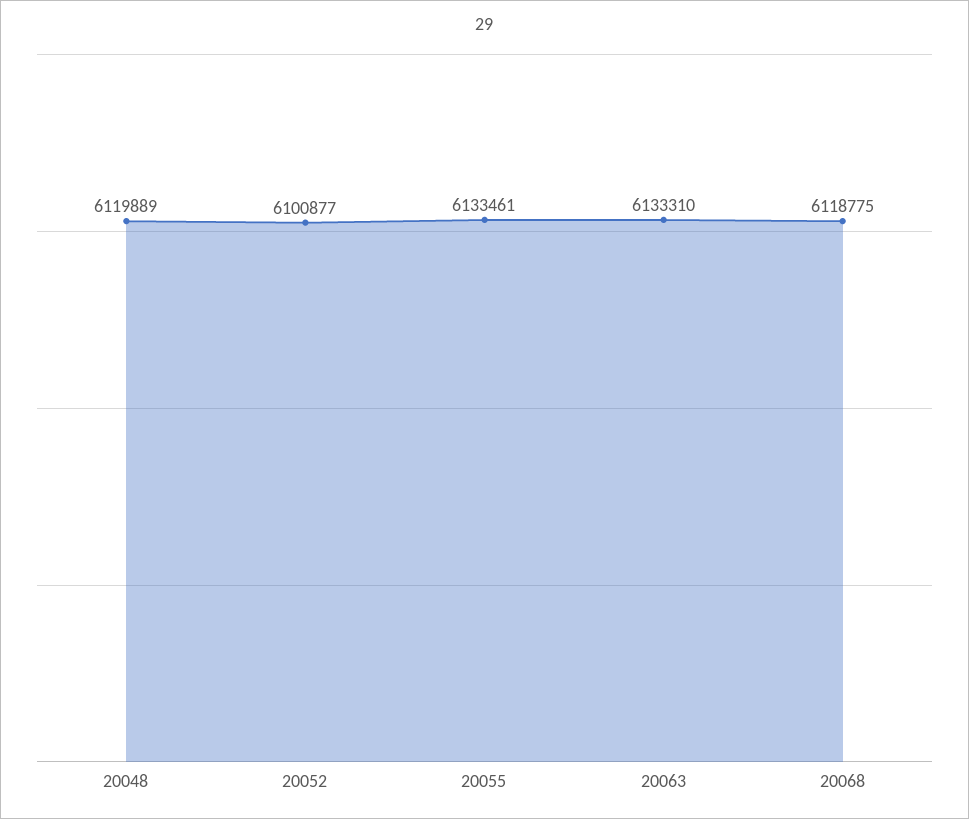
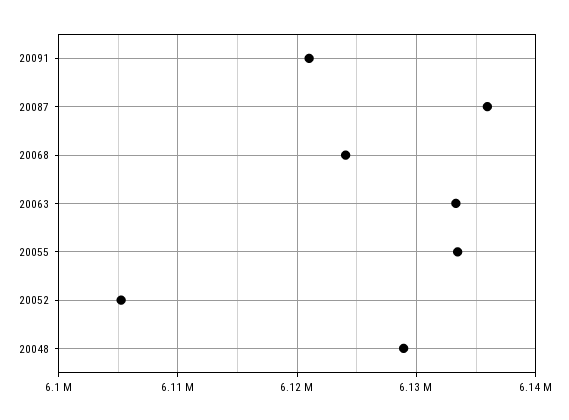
20048: 6119889 -> 6129000
20052: 6100877 -> 6105000
20068: 6118775 -> 6124000
20091: none -> 6121000
20087: none -> 6136000

